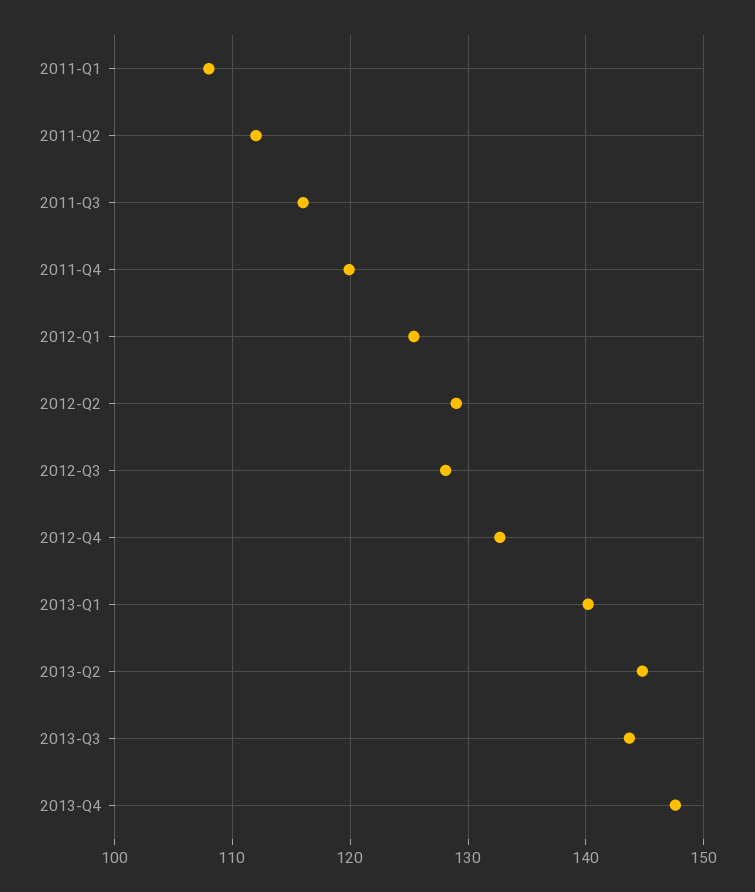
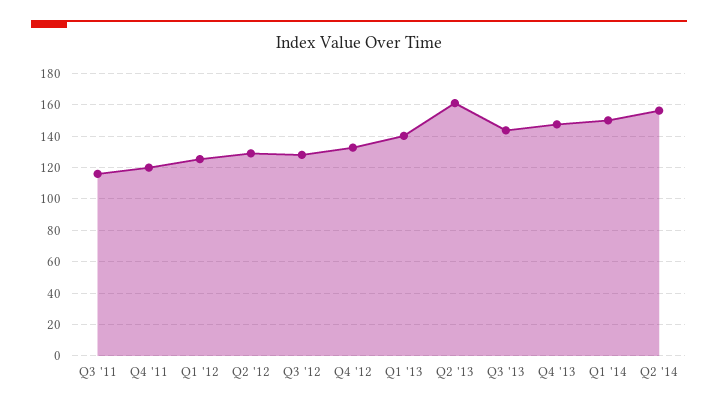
2011-Q1: 108 -> none
2011-Q2: 112 -> none
2013-Q2: 145 -> 160
Q1 '14: none -> 150
Q2 '14: none -> 155

